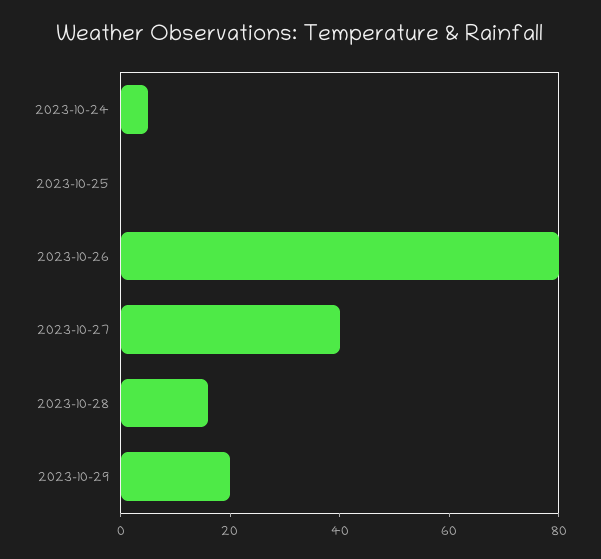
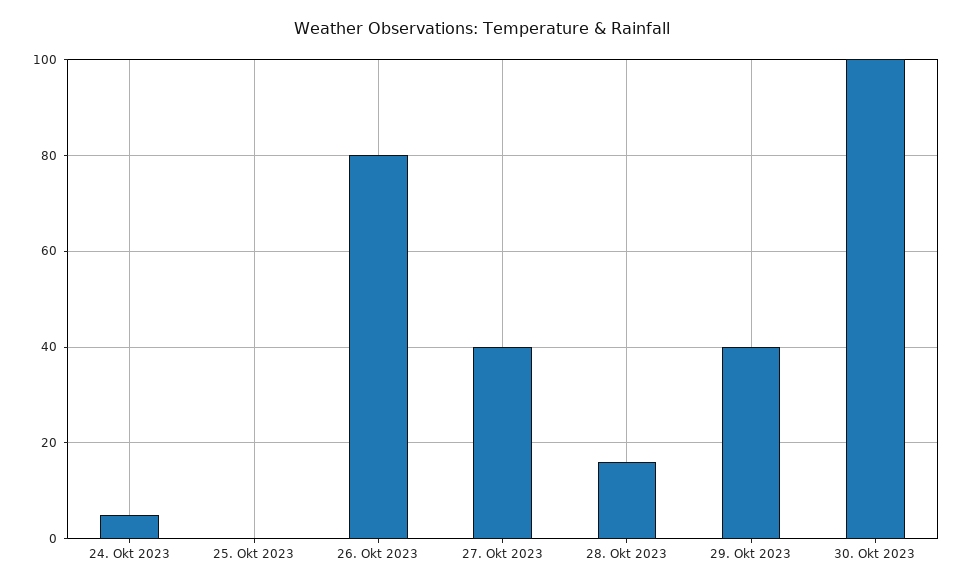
2023-10-29: 20 -> 40
30. Okt 2023: none -> 100

